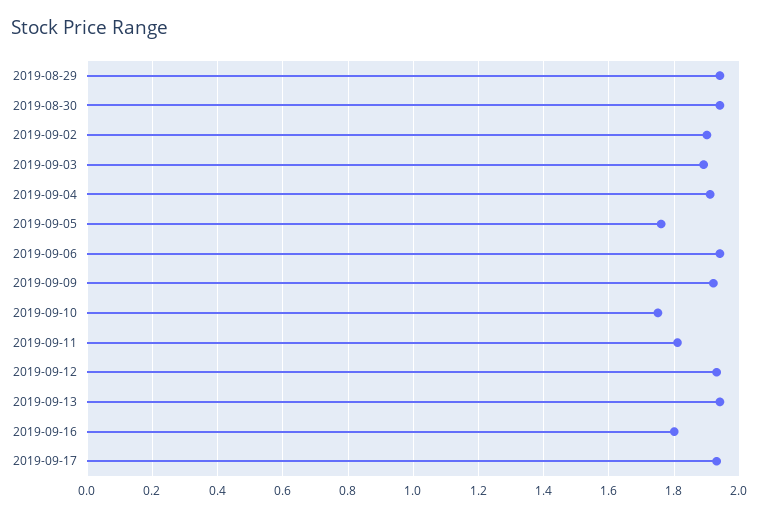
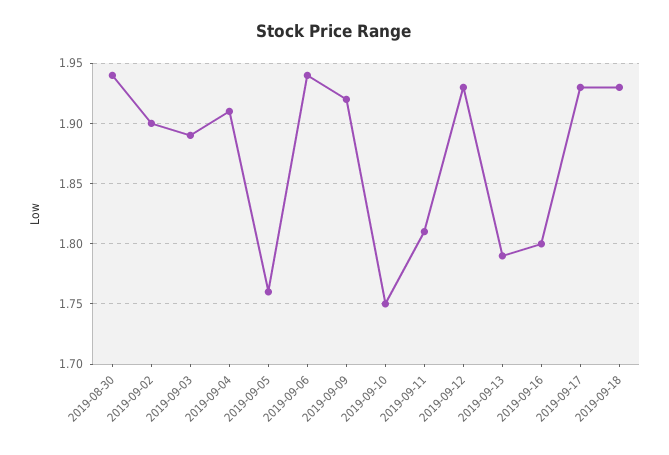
2019-08-29: 1.95 -> none
2019-09-13: 1.95 -> 1.79
2019-09-18: none -> 1.93

